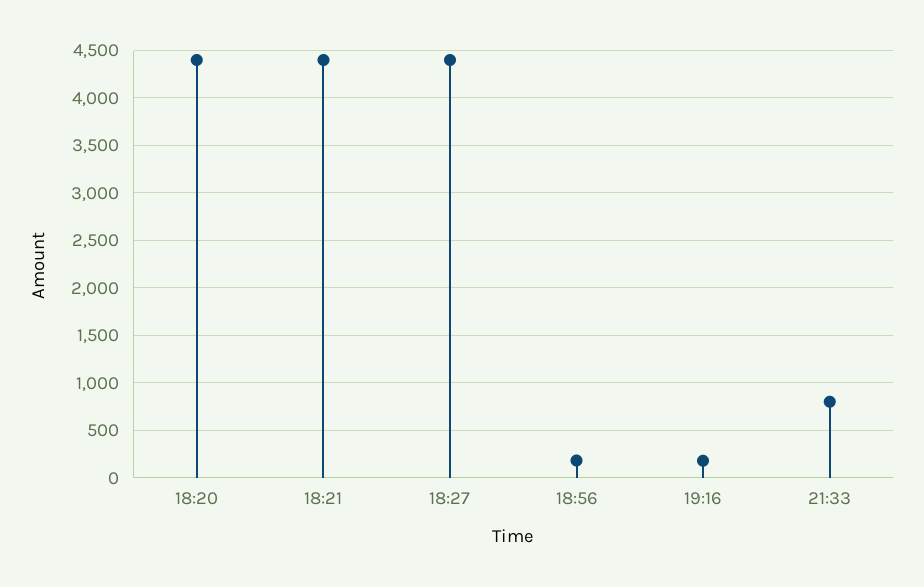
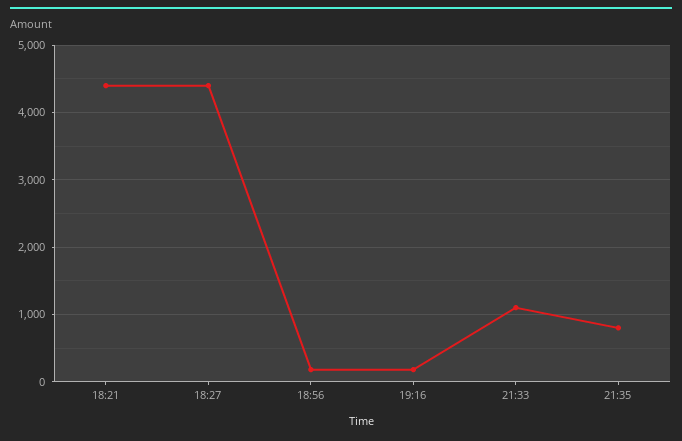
18:20: 4400 -> none
21:33: 800 -> 1100
21:35: none -> 800

